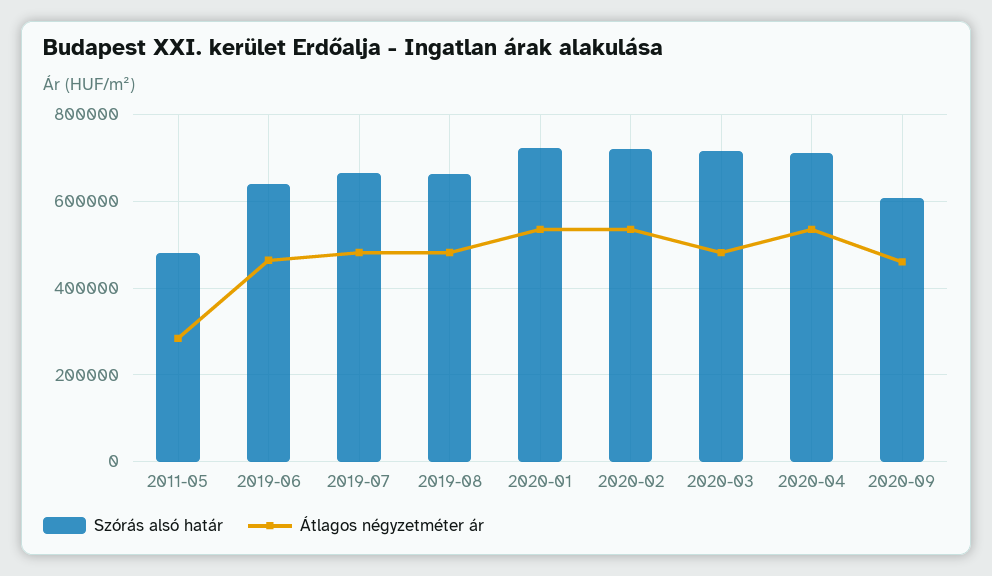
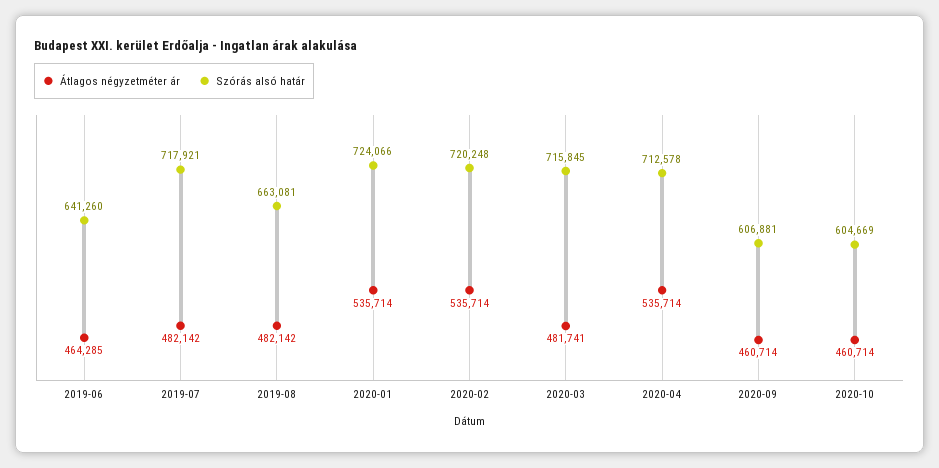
Szórás alsó határ, 2011-05: 480000 -> none
Átlagos négyzetméter ár, 2011-05: 280000 -> none
Szórás alsó határ, 2019-07: 660000 -> 717921
Átlagos négyzetméter ár, 2020-10: none -> 460714
Szórás alsó határ, 2020-10: none -> 604669

